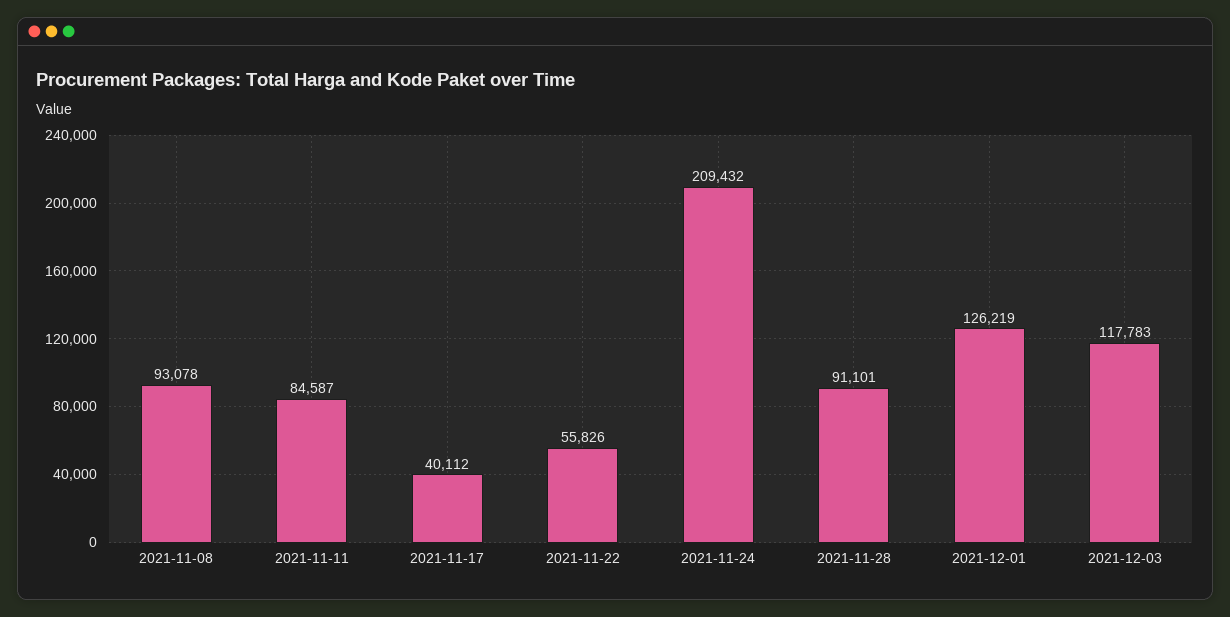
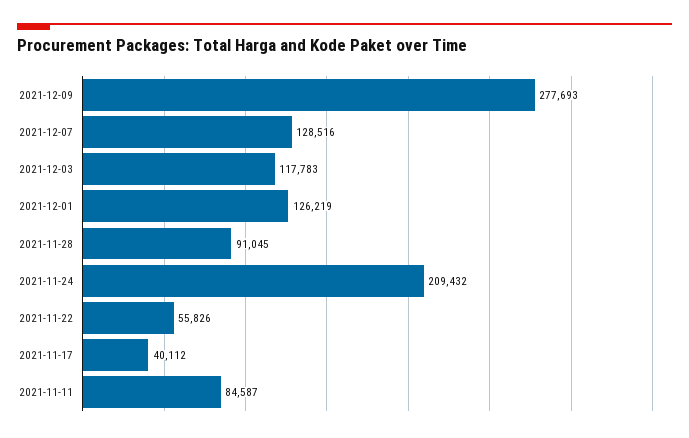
2021-11-08: 93078 -> none
2021-11-28: 91101 -> 91045
2021-12-09: none -> 277693
2021-12-07: none -> 128516

